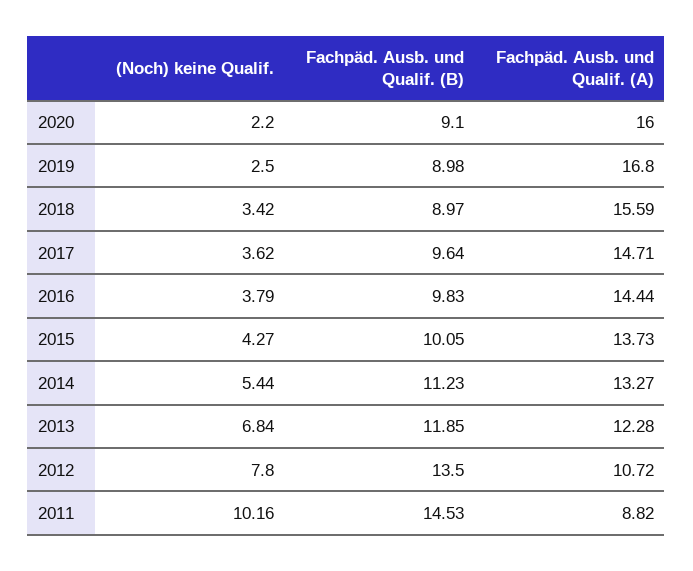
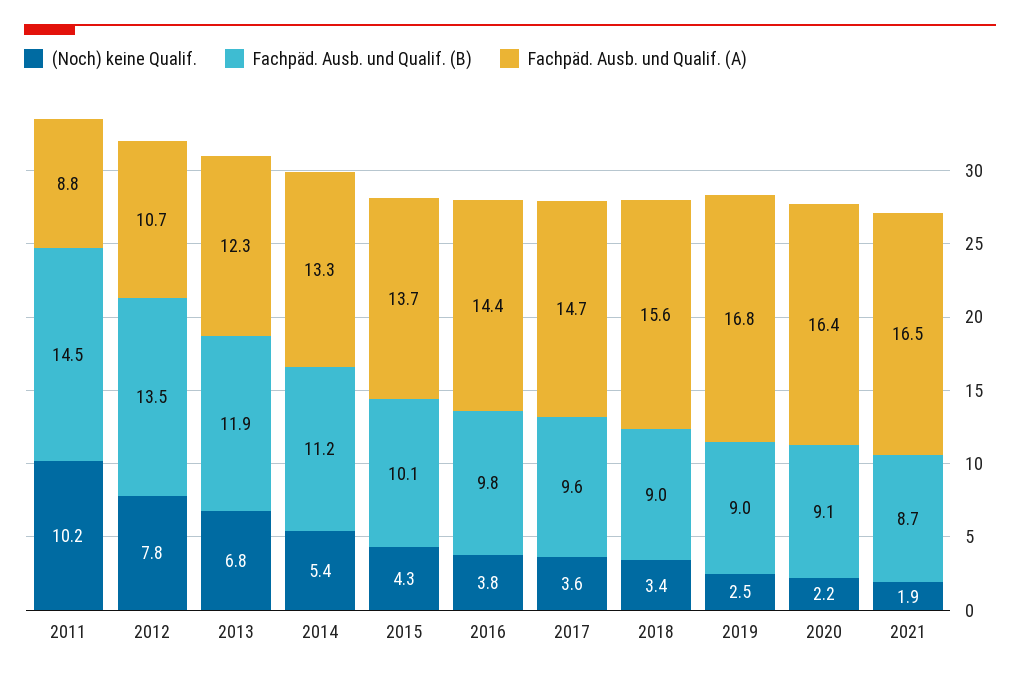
Fachpäd. Ausb. und Qualif. (A), 2020: 16 -> 16.4
(Noch) keine Qualif., 2021: none -> 1.9
Fachpäd. Ausb. und Qualif. (B), 2021: none -> 8.7
Fachpäd. Ausb. und Qualif. (A), 2021: none -> 16.5

